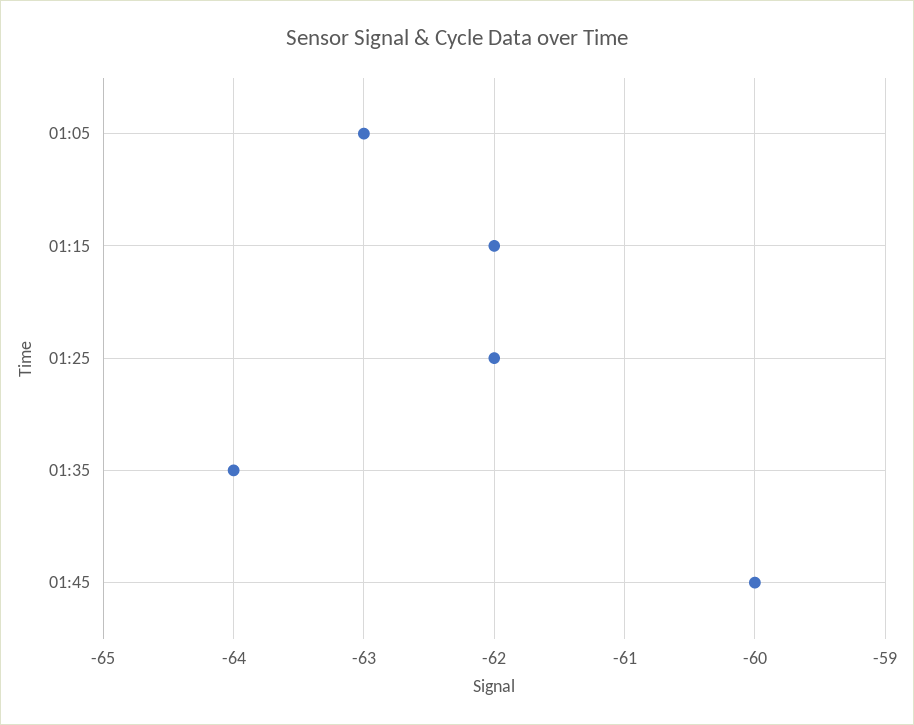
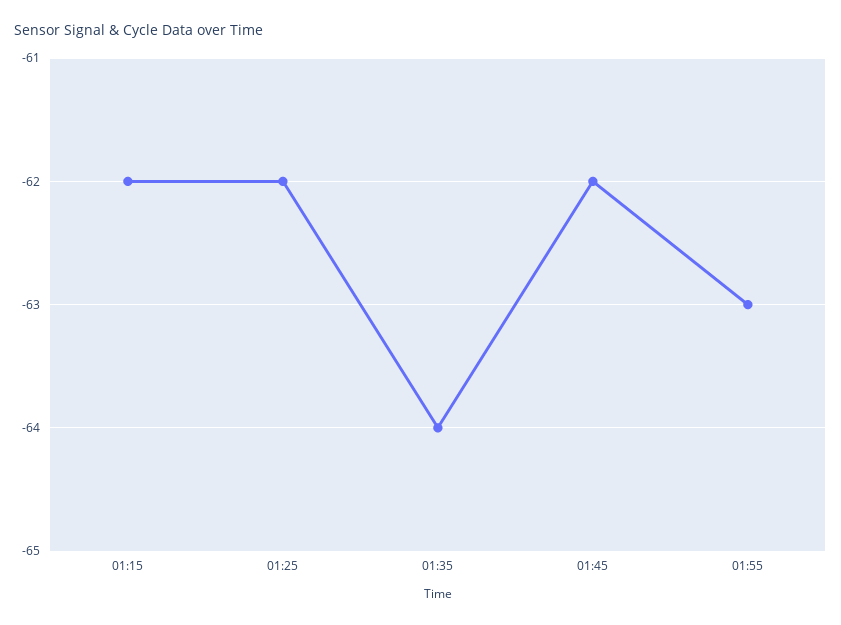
01:05: -63 -> none
01:45: -60 -> -62
01:55: none -> -63

